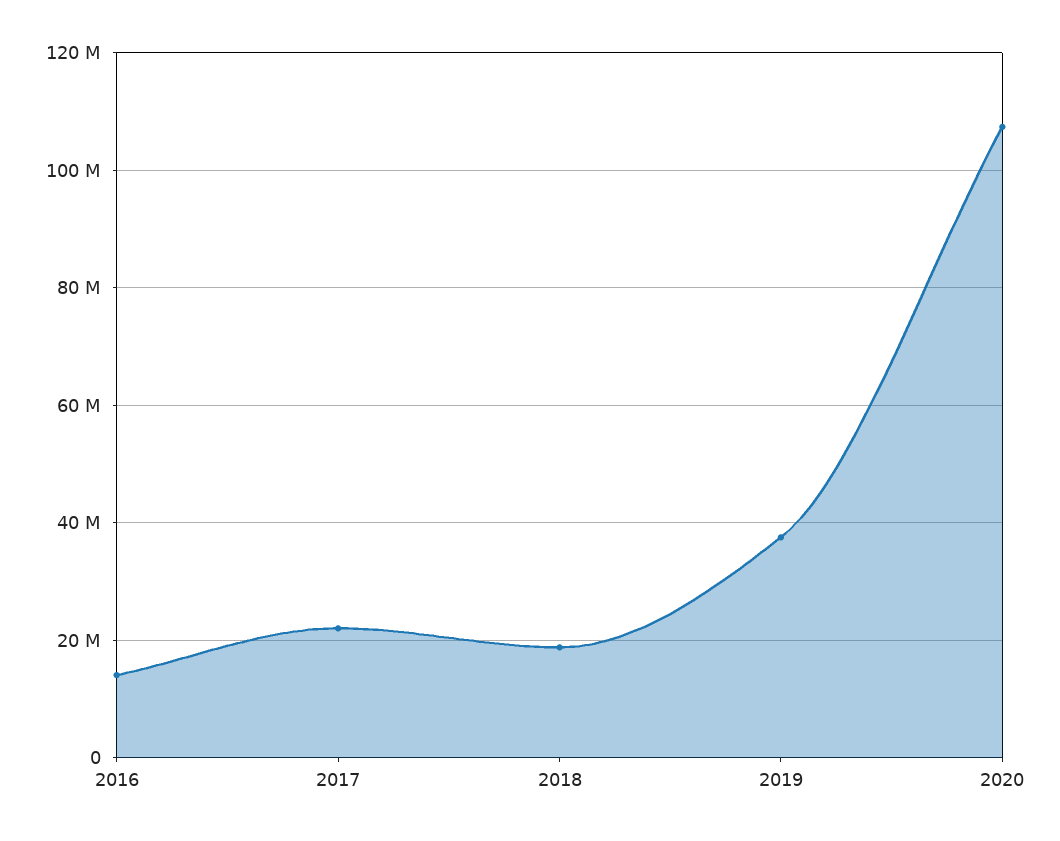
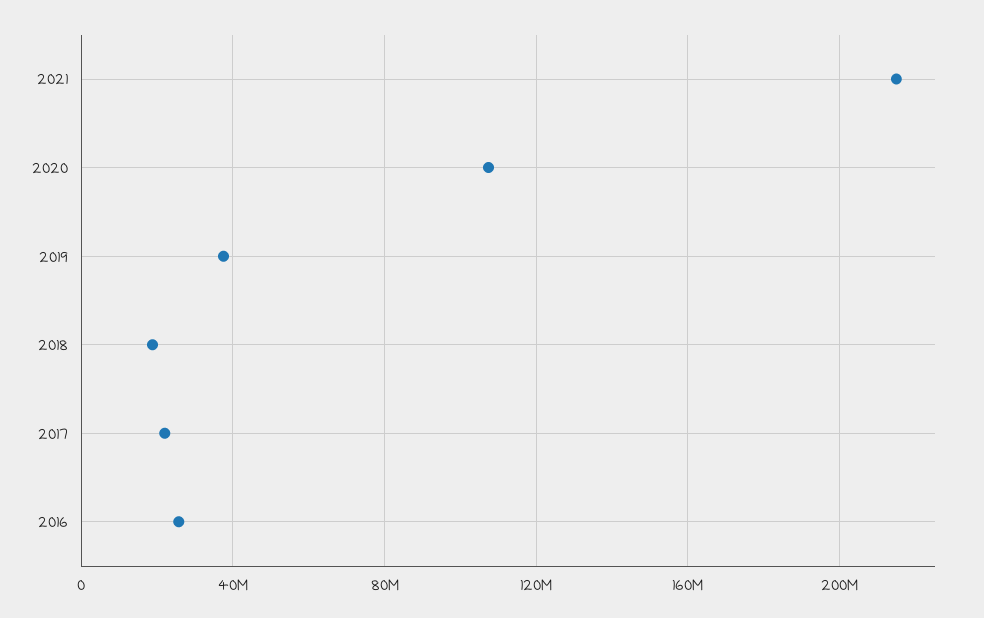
2016: 14000000 -> 25000000
2021: none -> 215000000

